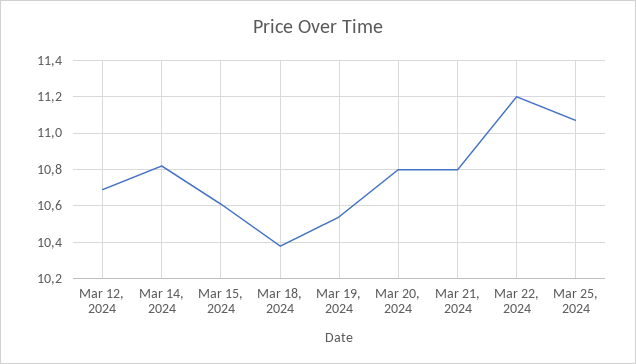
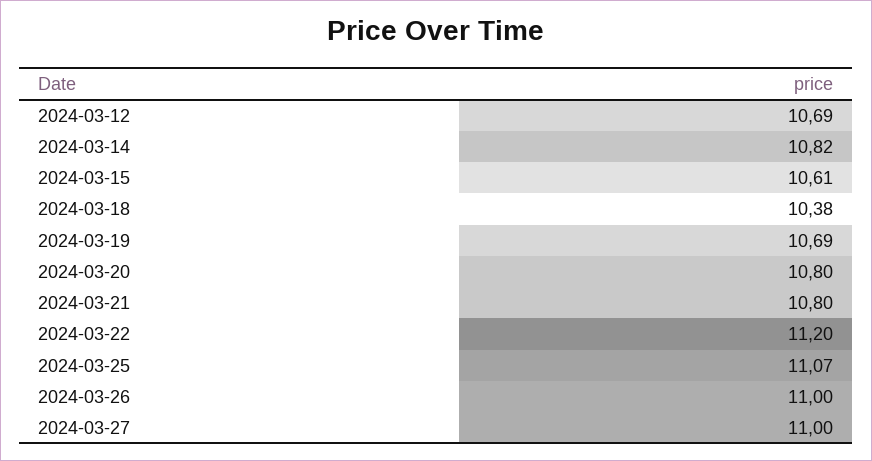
Mar 19, 2024: 10.55 -> 10.69
2024-03-26: none -> 11
2024-03-27: none -> 11

